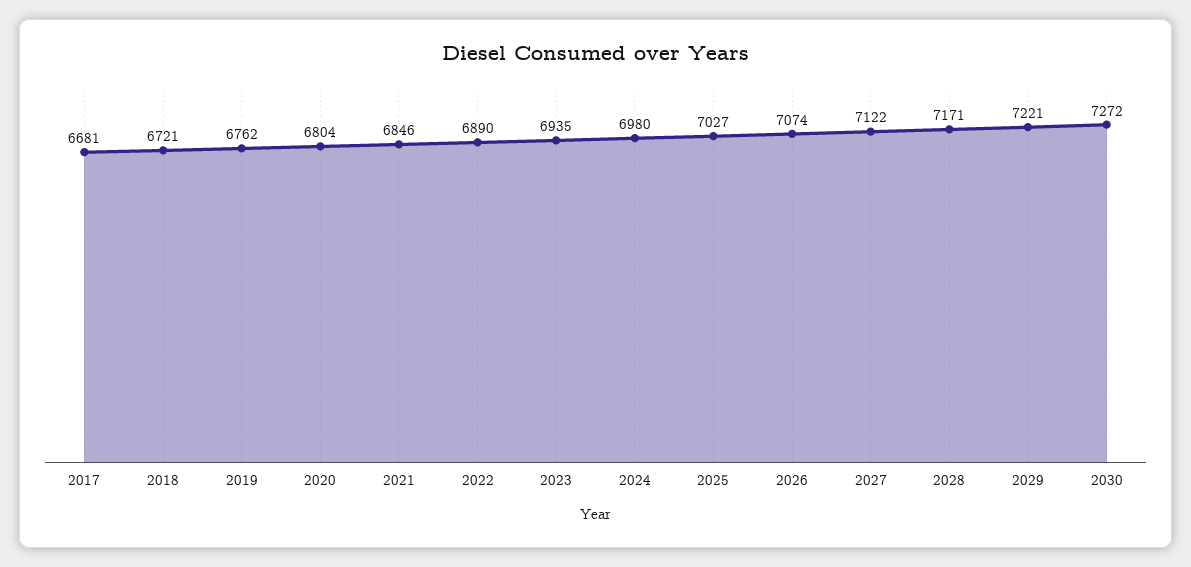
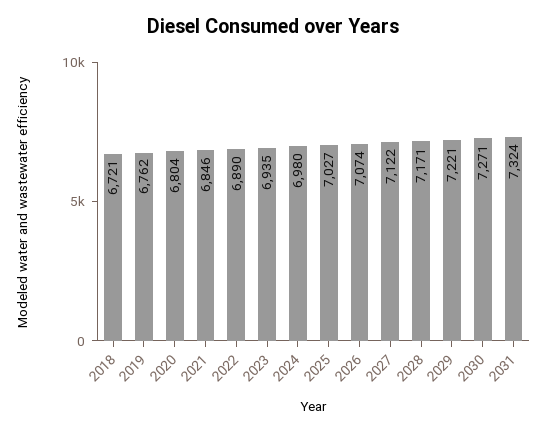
2017: 6681 -> none
2030: 7272 -> 7271
2031: none -> 7324

